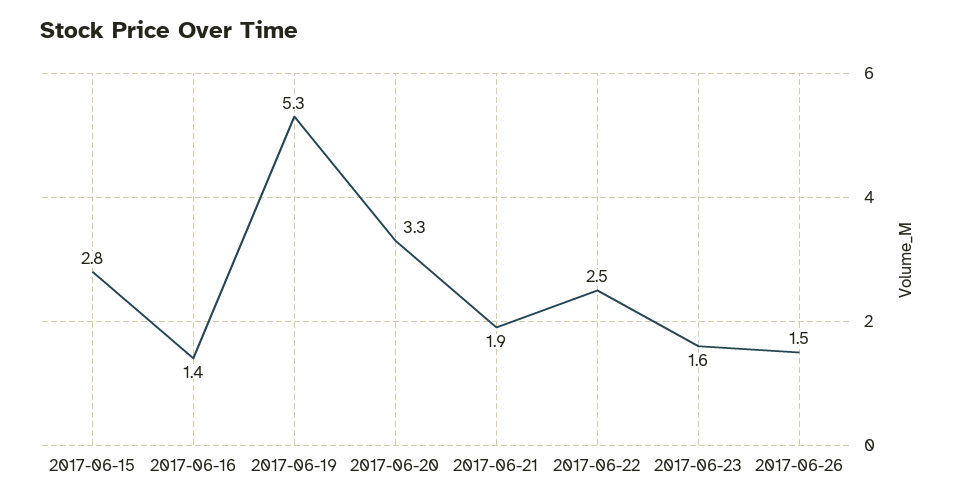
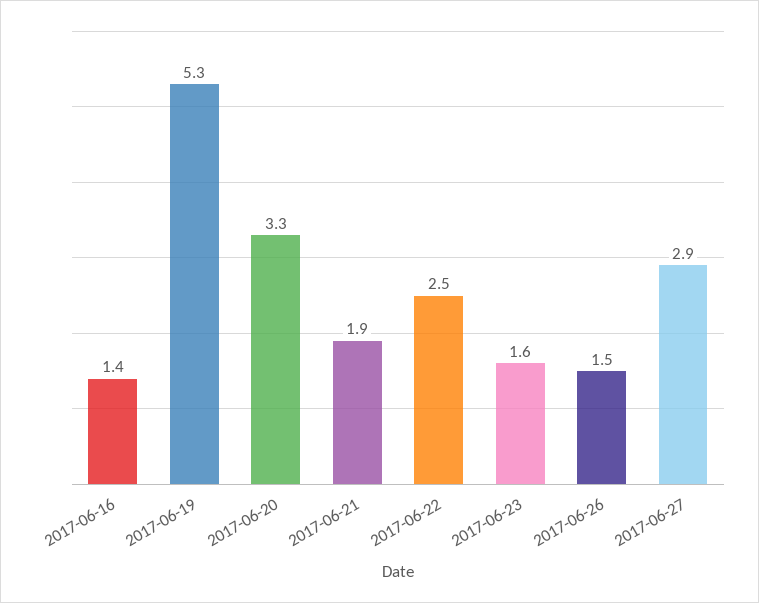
2017-06-15: 2.8 -> none
2017-06-27: none -> 2.9

